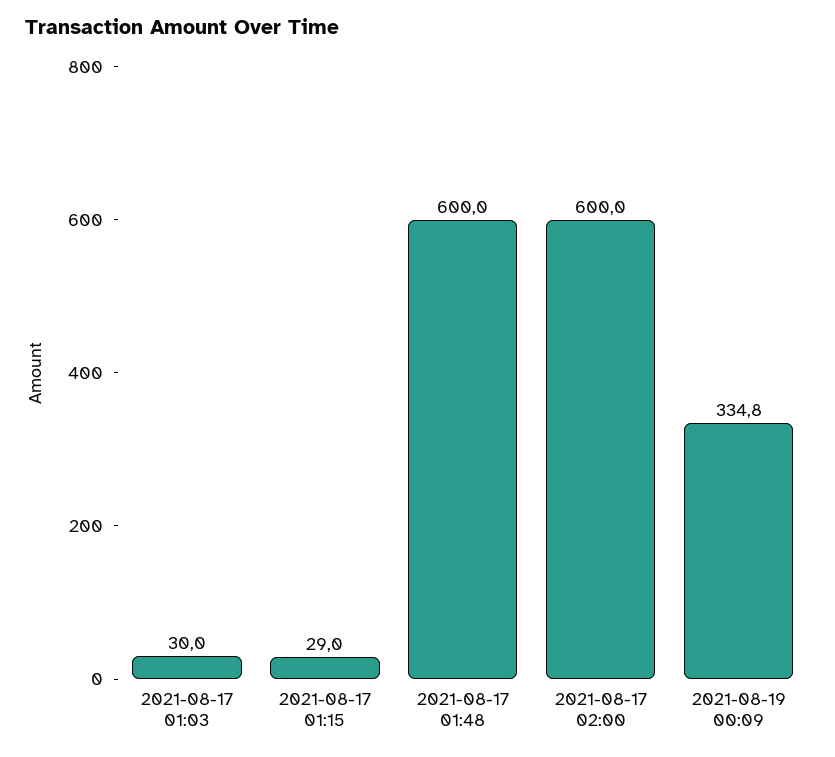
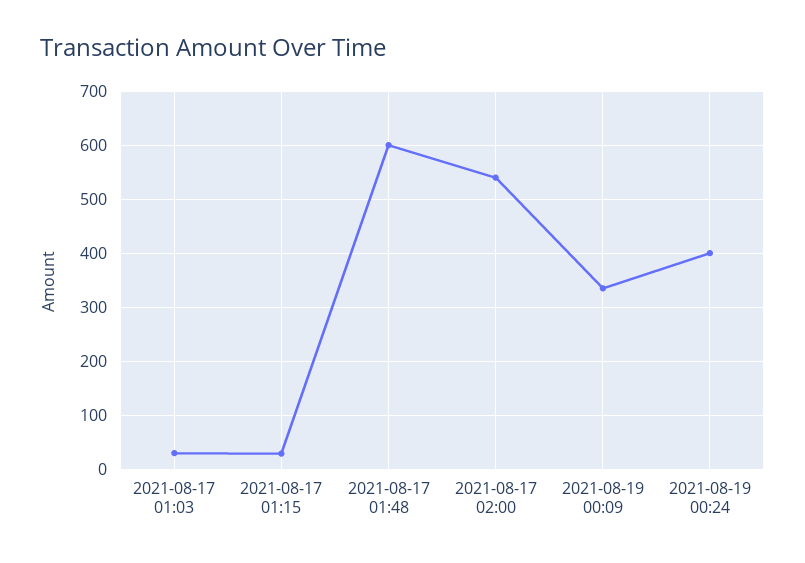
2021-08-17 02:00: 600 -> 540
2021-08-19 00:24: none -> 400

